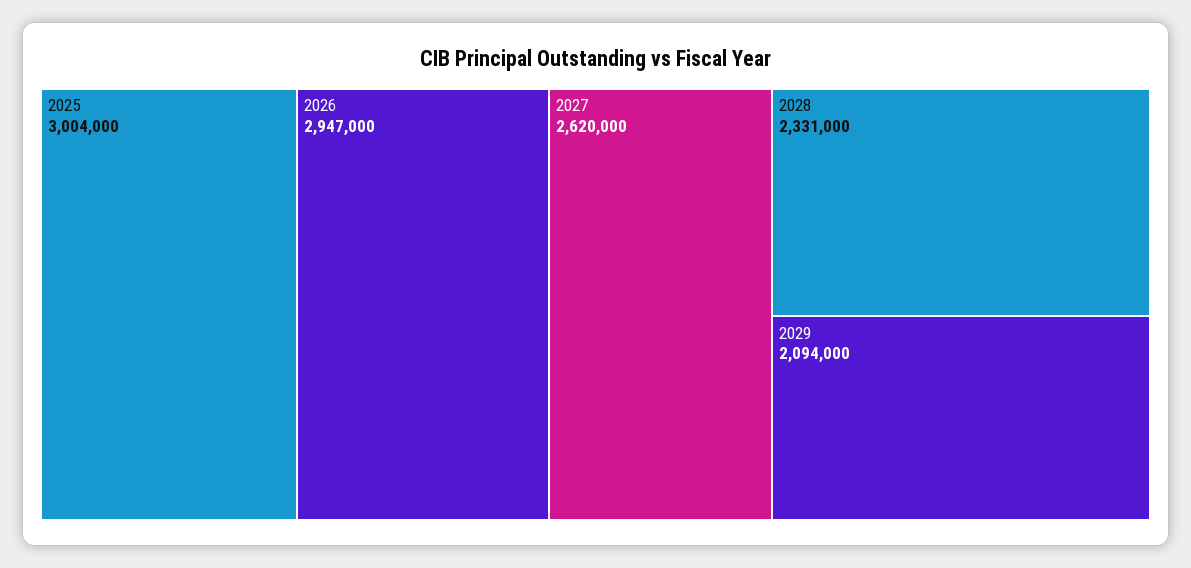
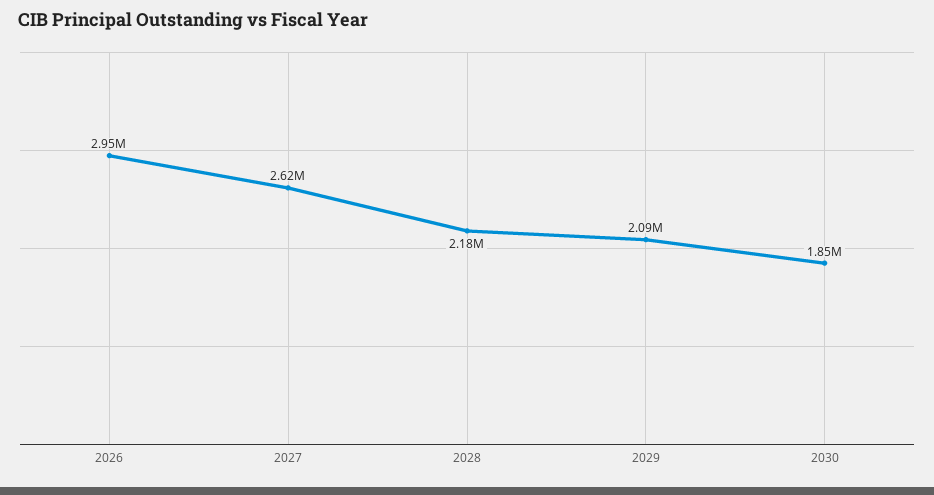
2025: 3004000 -> none
2028: 2331000 -> 2180000
2030: none -> 1850000

